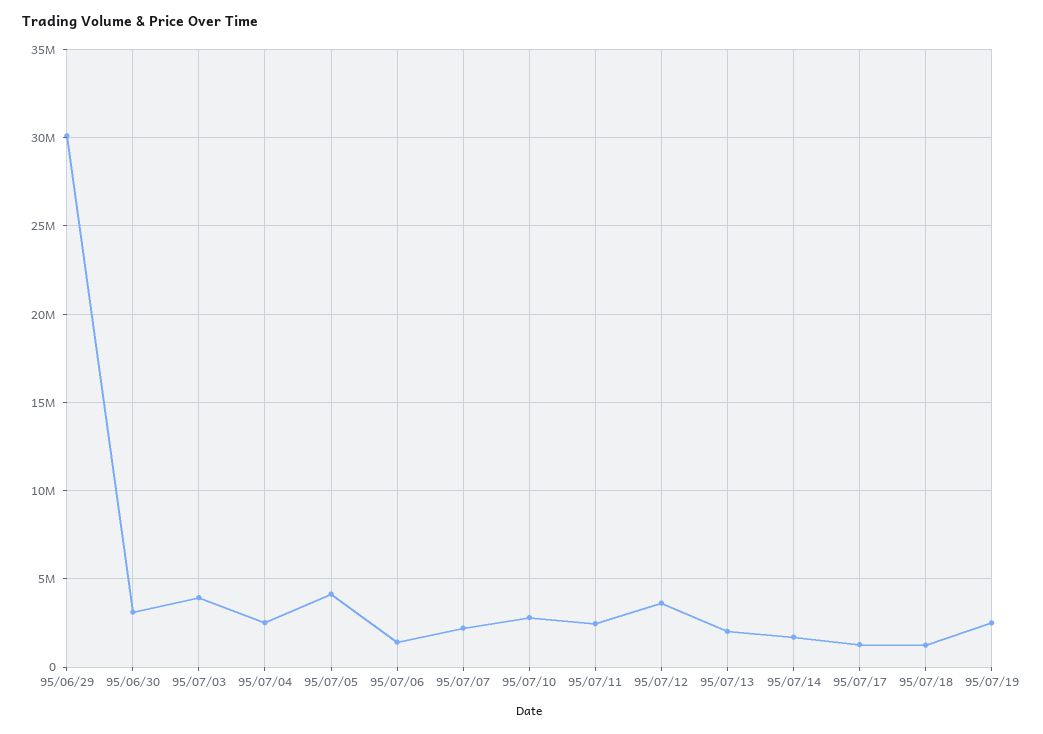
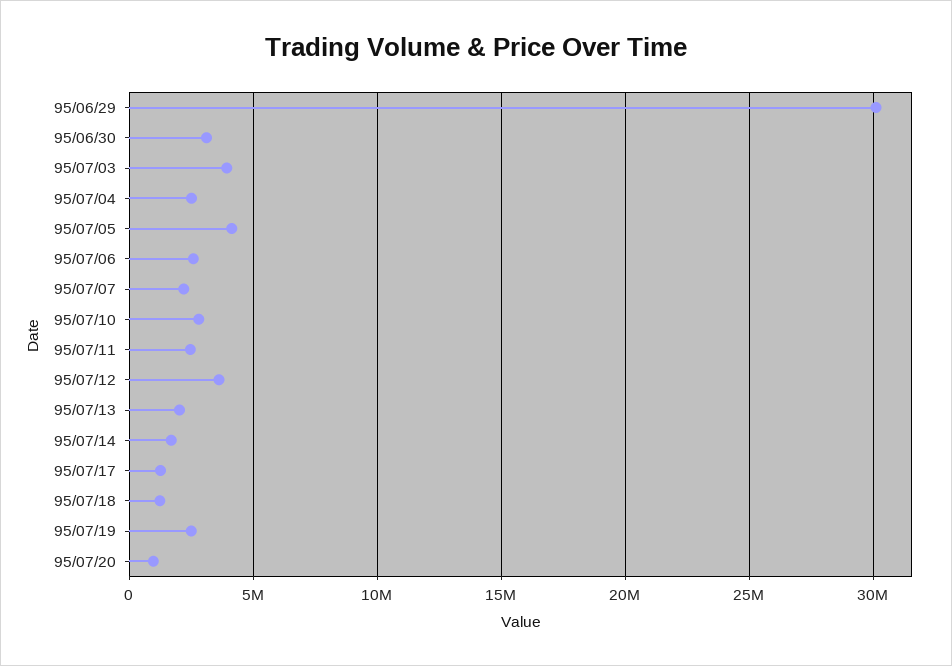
95/07/06: 1500000 -> 2500000
95/07/20: none -> 1000000

